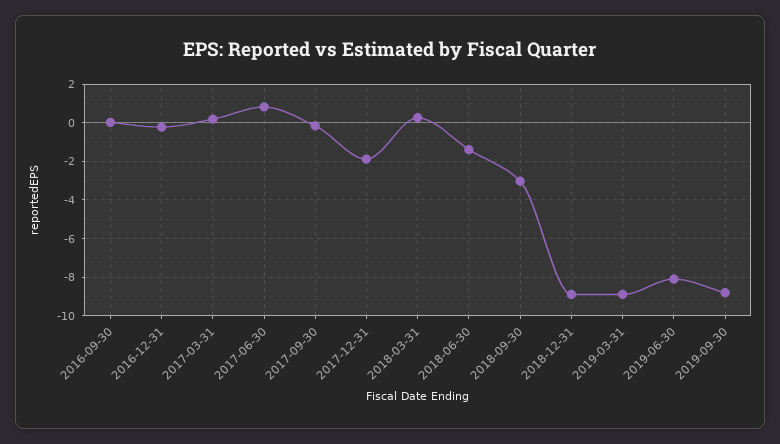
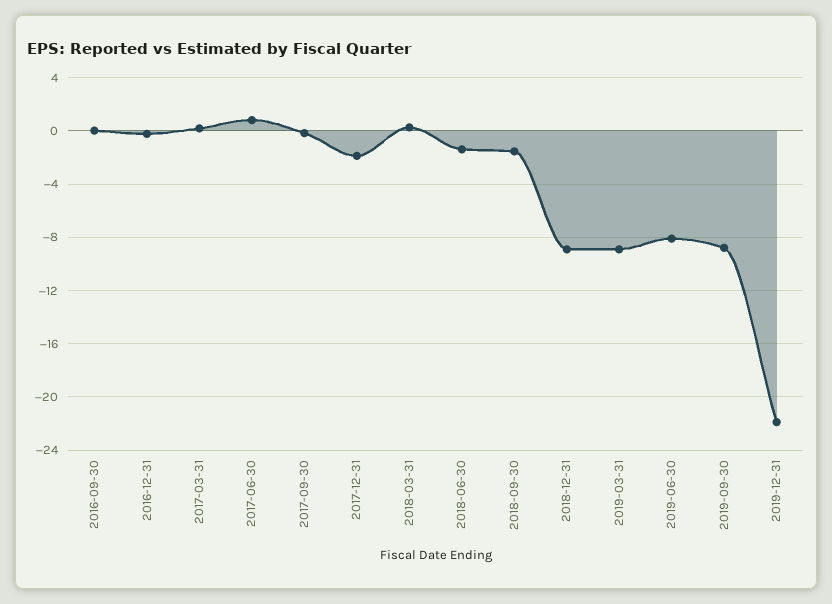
2018-09-30: -3 -> -1.5
2019-12-31: none -> -22

